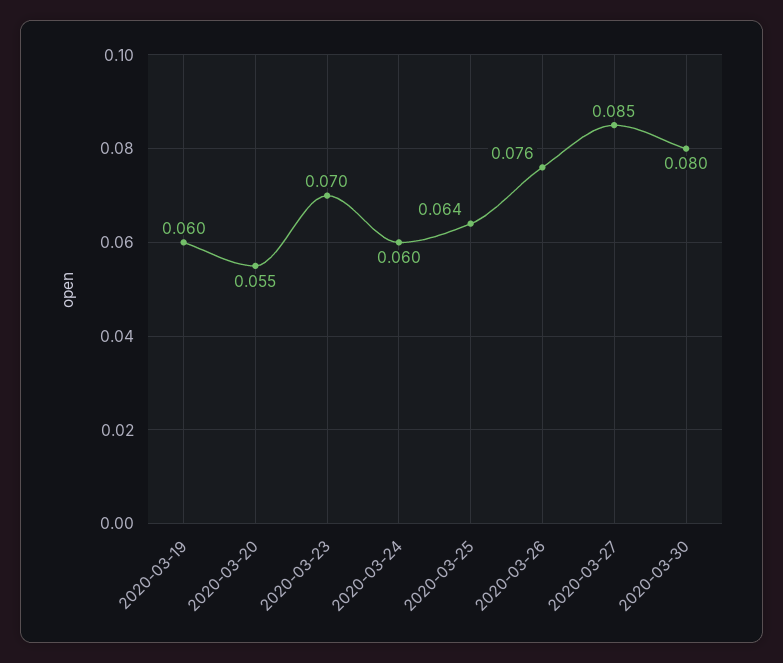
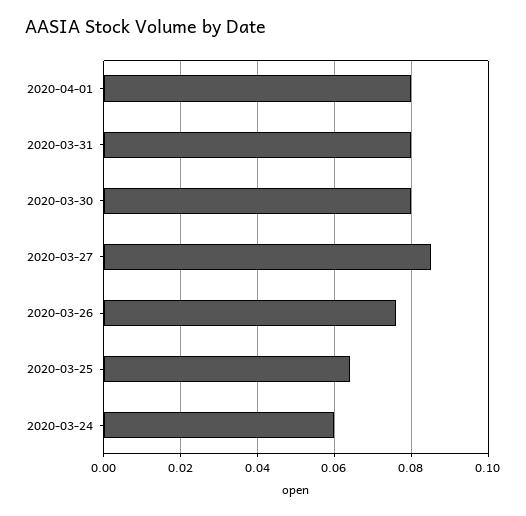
2020-03-19: 0.06 -> none
2020-03-20: 0.055 -> none
2020-03-23: 0.07 -> none
2020-04-01: none -> 0.08
2020-03-31: none -> 0.08

